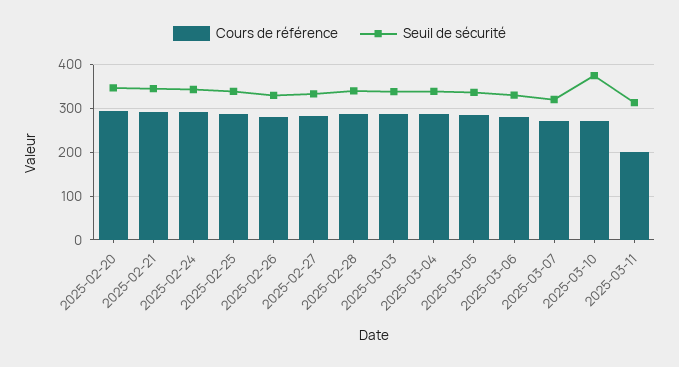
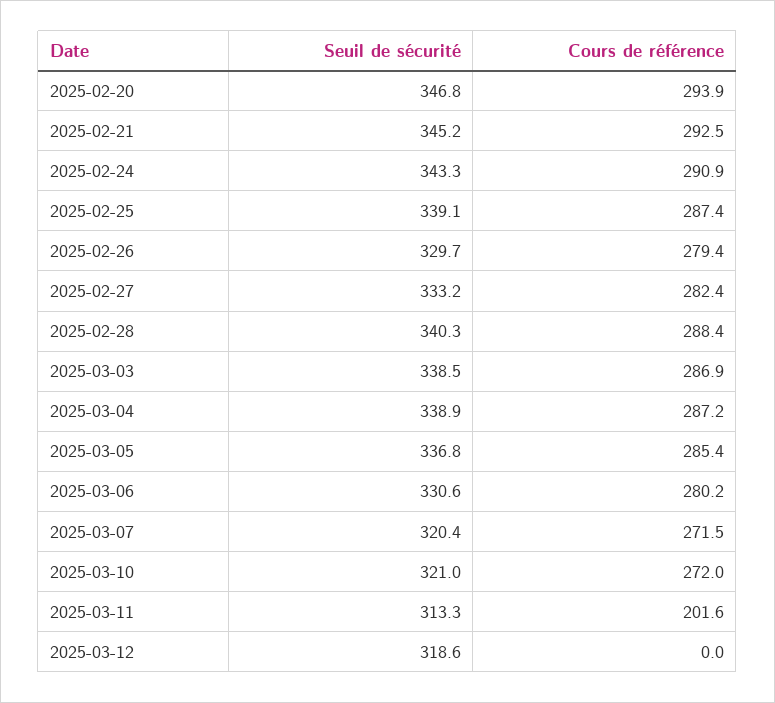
Seuil de sécurité, 2025-03-10: 380 -> 321
Seuil de sécurité, 2025-03-12: none -> 318.6
Cours de référence, 2025-03-12: none -> 0

